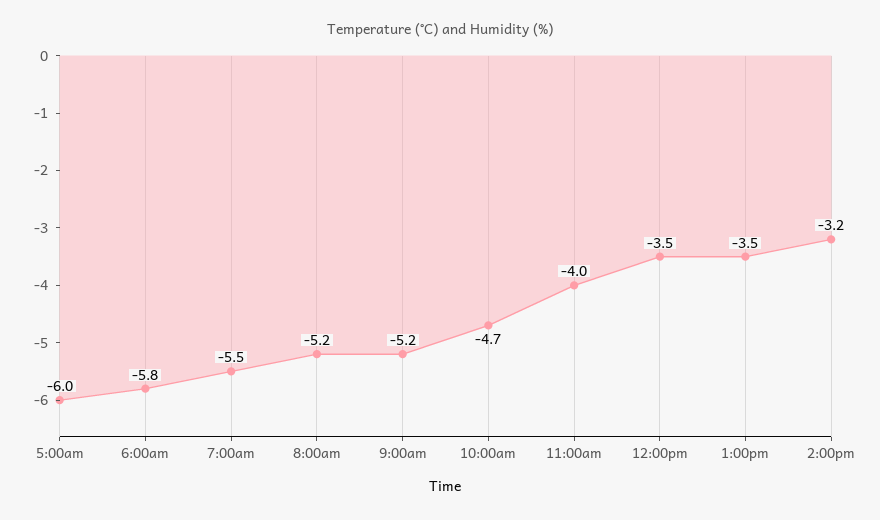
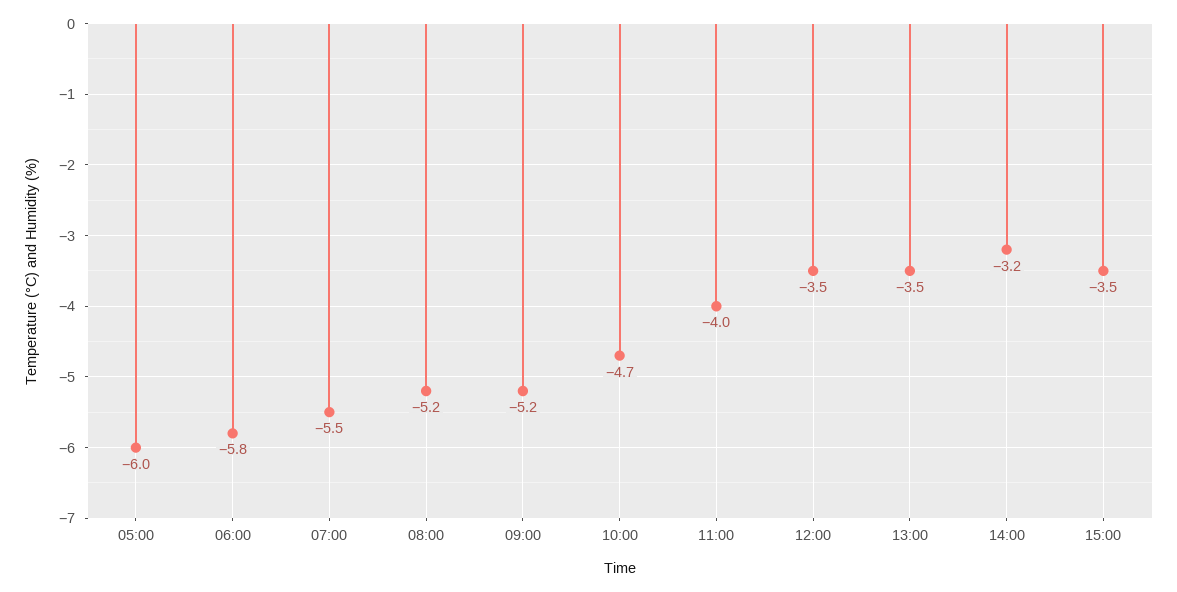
15:00: none -> -3.5

